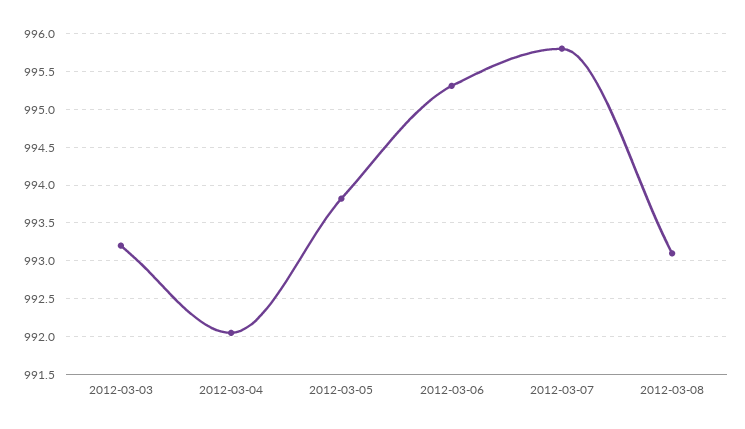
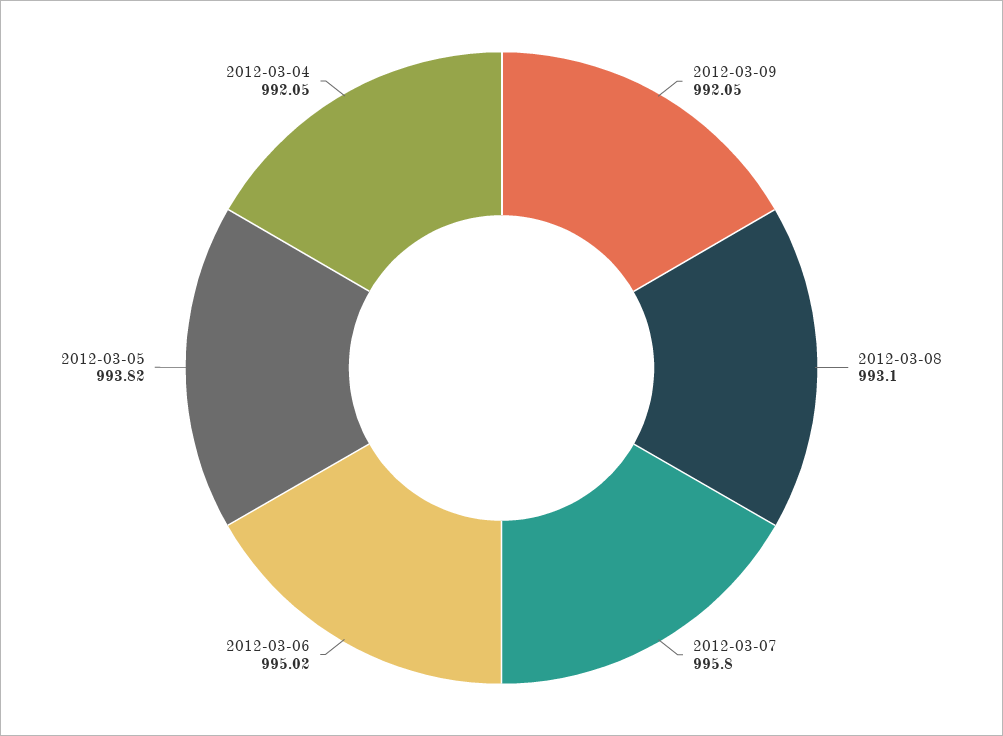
2012-03-03: 993.2 -> none
2012-03-06: 995.3 -> 995.02
2012-03-09: none -> 992.05

